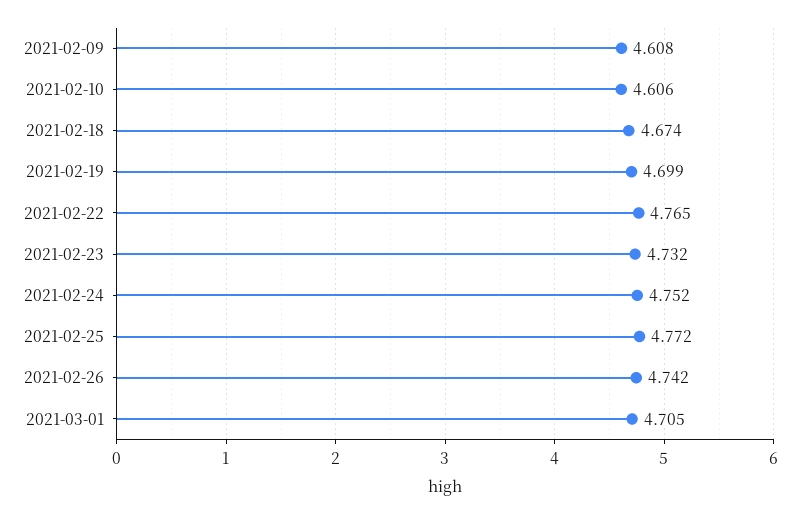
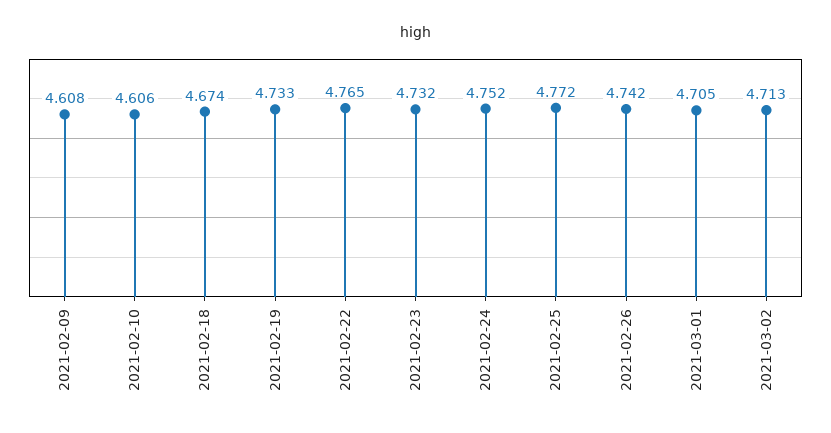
2021-02-19: 4.699 -> 4.733
2021-03-02: none -> 4.713

